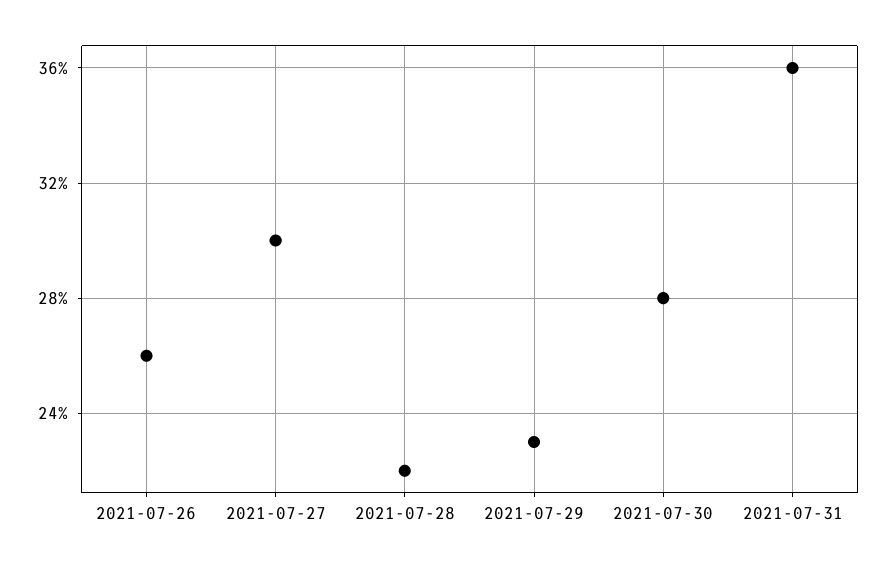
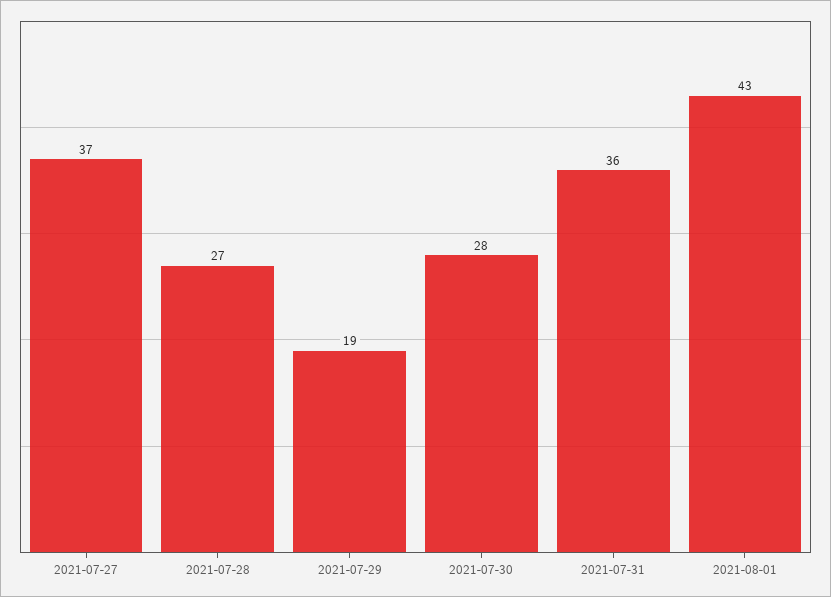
2021-07-26: 26 -> none
2021-07-27: 30 -> 37
2021-07-28: 22 -> 27
2021-07-29: 23 -> 19
2021-08-01: none -> 43

